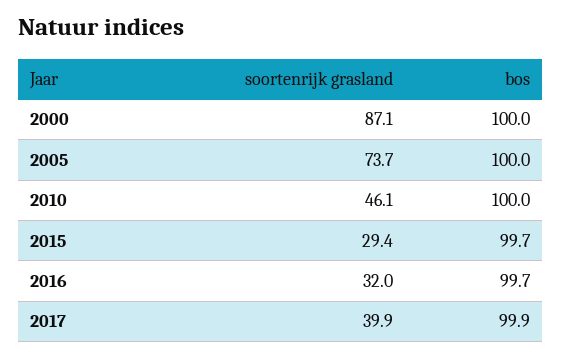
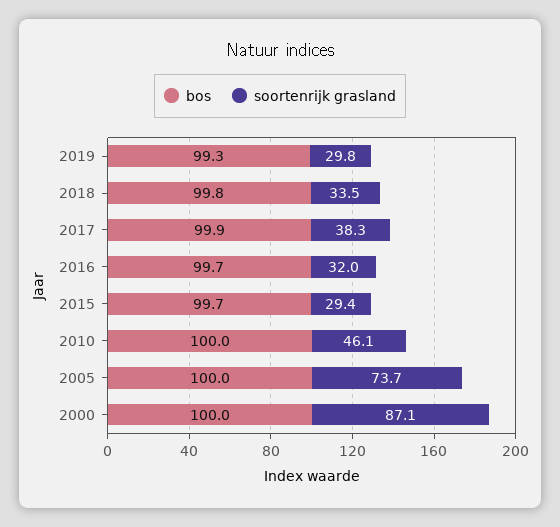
soortenrijk grasland, 2017: 39.9 -> 38.3
bos, 2019: none -> 99.3
soortenrijk grasland, 2019: none -> 29.8
bos, 2018: none -> 99.8
soortenrijk grasland, 2018: none -> 33.5

